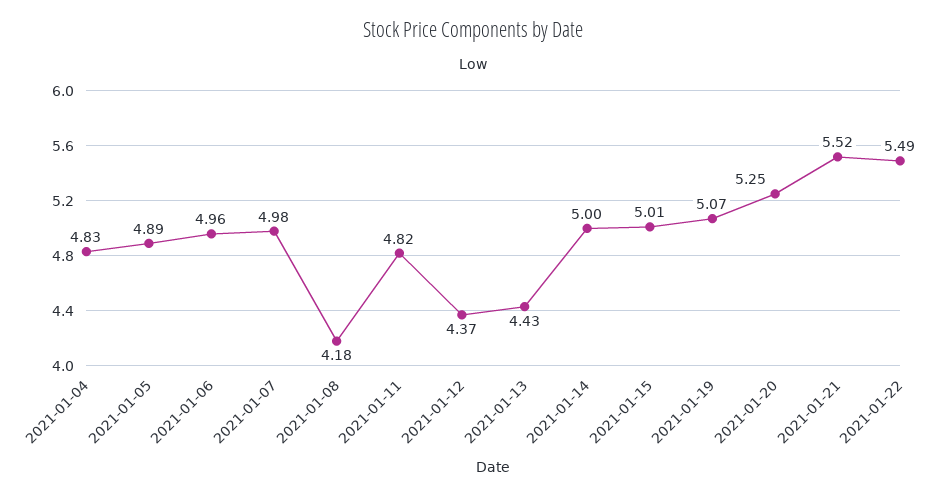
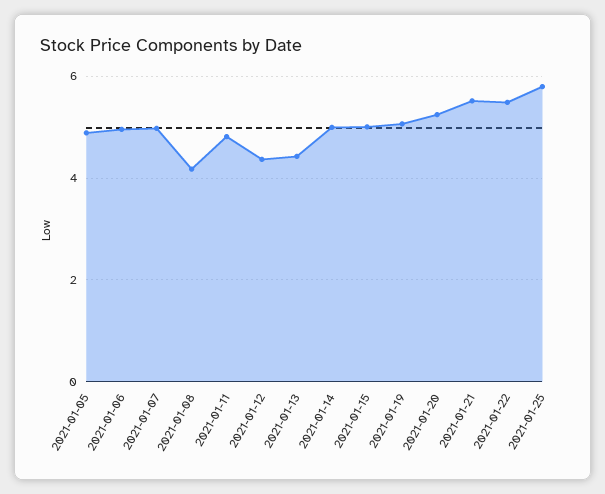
2021-01-04: 4.83 -> none
2021-01-25: none -> 5.8

